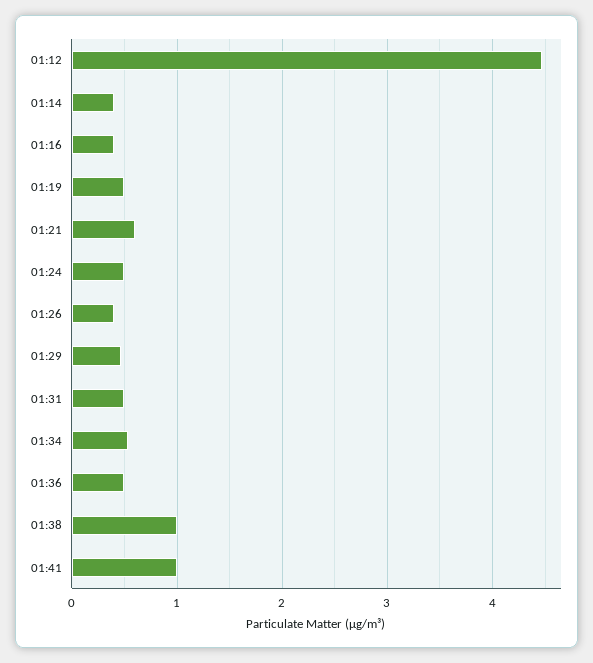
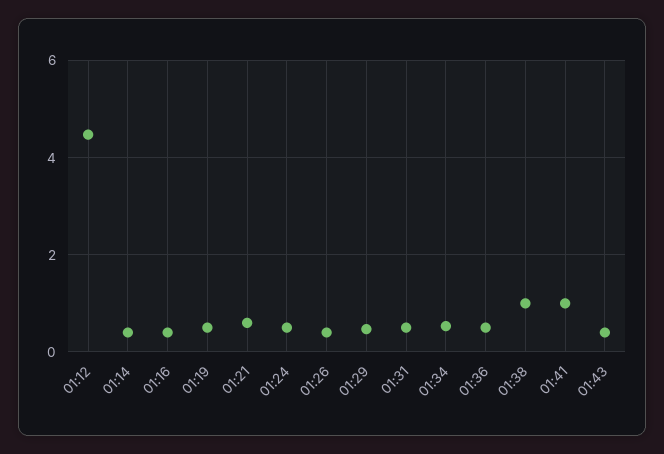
01:43: none -> 0.4

